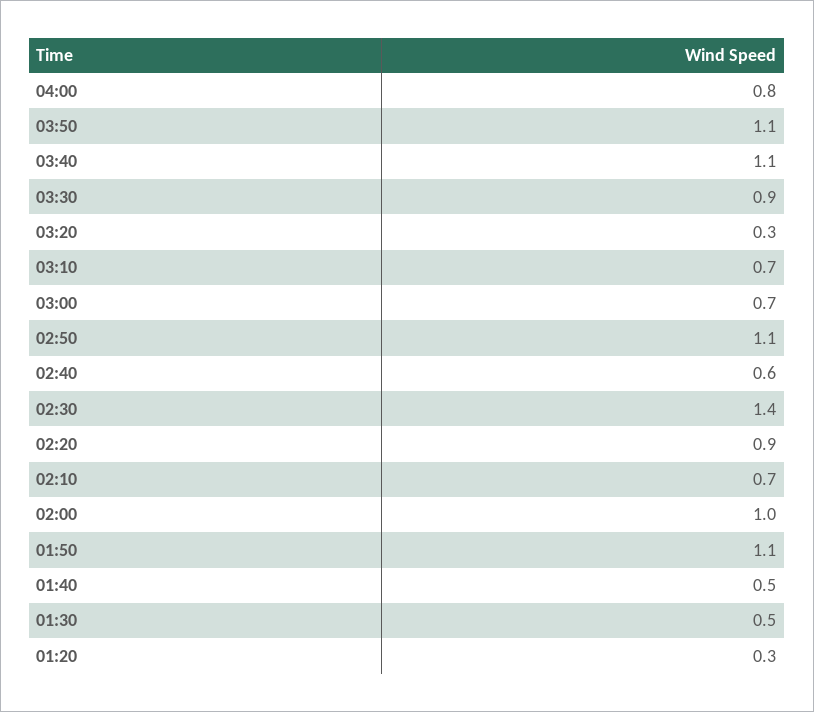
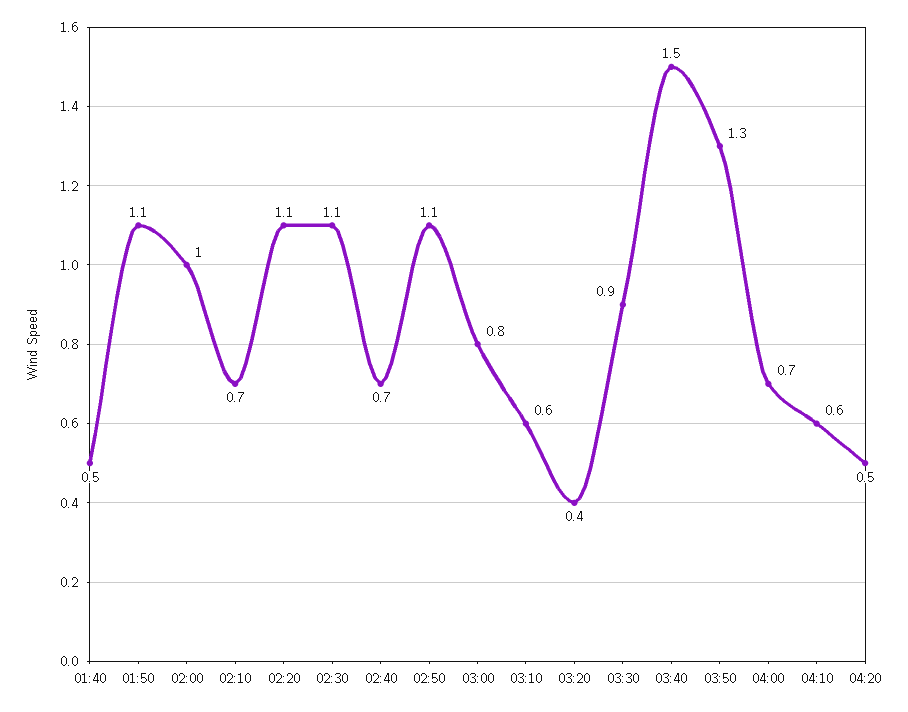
04:00: 0.8 -> 0.7
03:50: 1.1 -> 1.3
03:40: 1.1 -> 1.5
03:20: 0.3 -> 0.4
03:10: 0.7 -> 0.6
03:00: 0.7 -> 0.8
02:40: 0.6 -> 0.7
02:30: 1.4 -> 1.1
02:20: 0.9 -> 1.1
01:30: 0.5 -> none
01:20: 0.3 -> none
04:10: none -> 0.6
04:20: none -> 0.5

